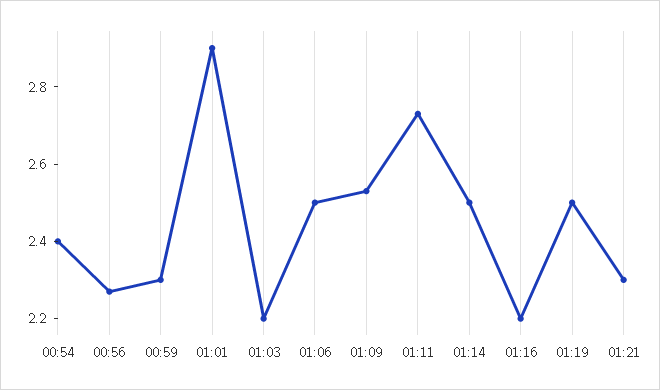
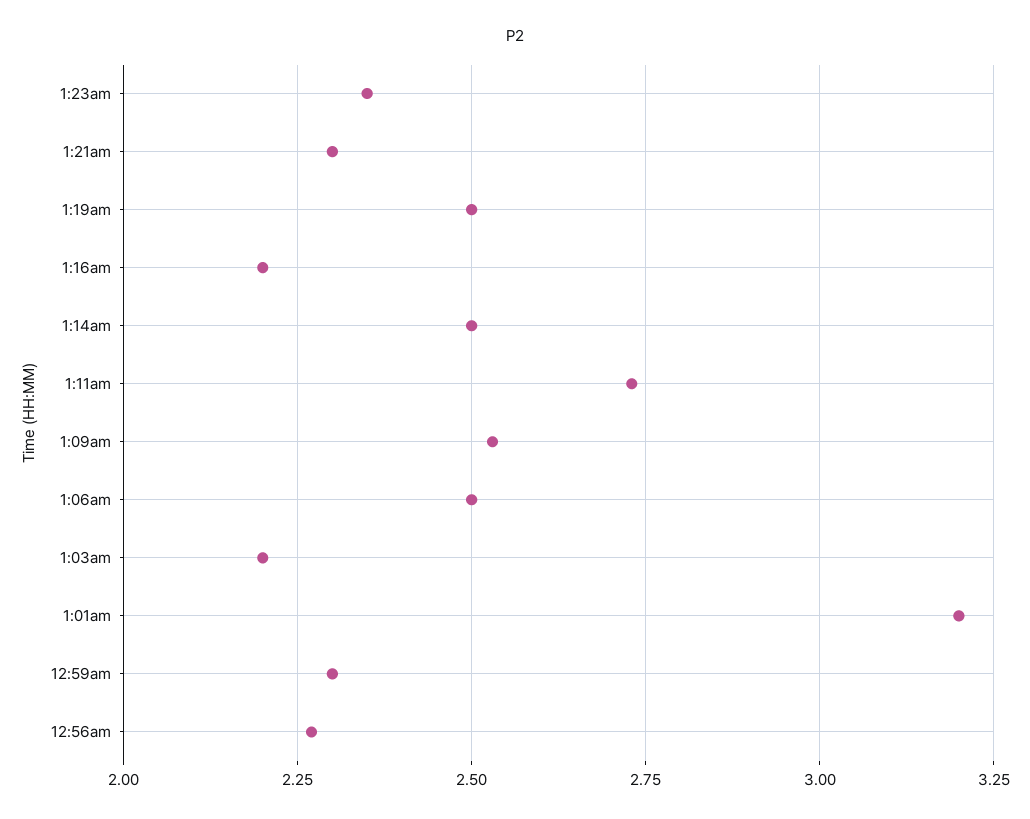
00:54: 2.4 -> none
01:01: 2.9 -> 3.2
1:23am: none -> 2.35

